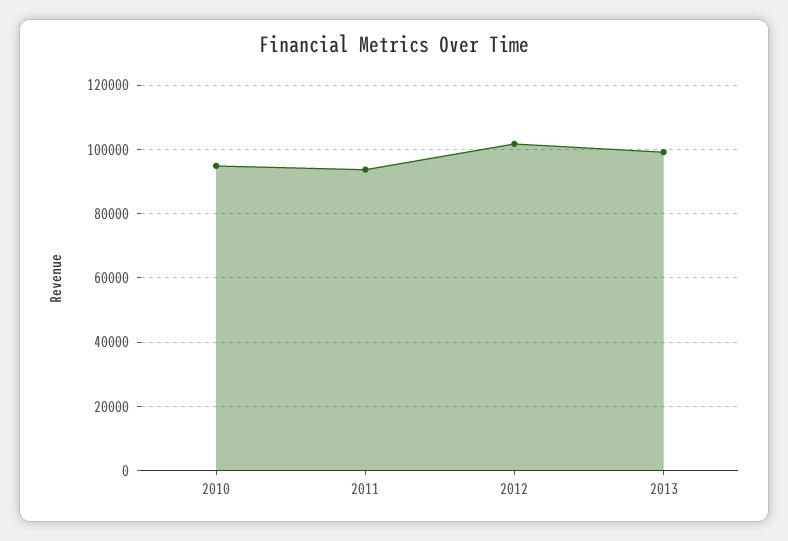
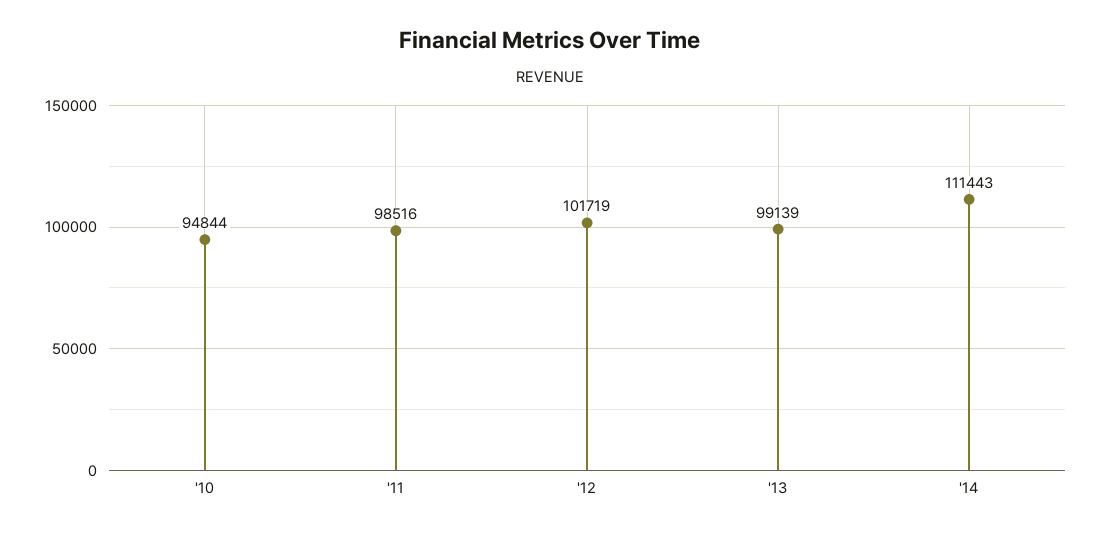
2011: 94000 -> 98516
'14: none -> 111443

